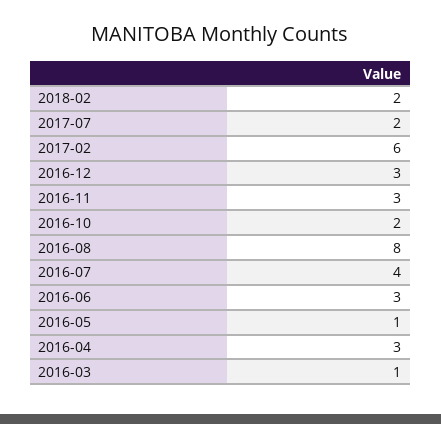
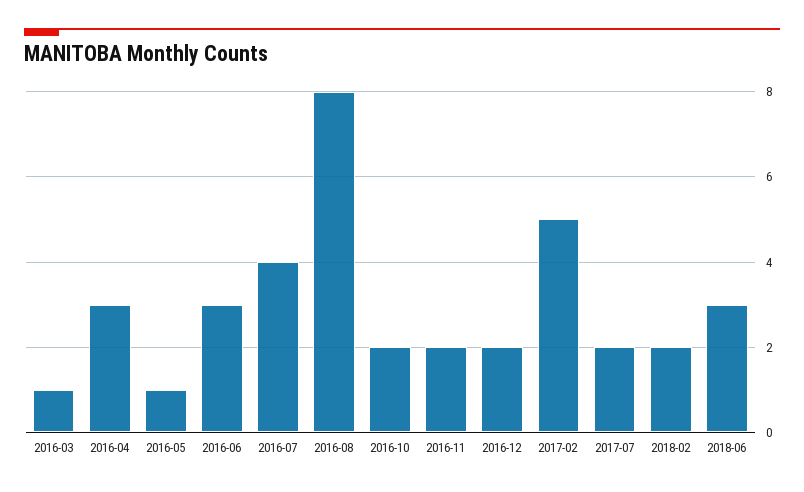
2017-02: 6 -> 5
2016-12: 3 -> 2
2016-11: 3 -> 2
2018-06: none -> 3

